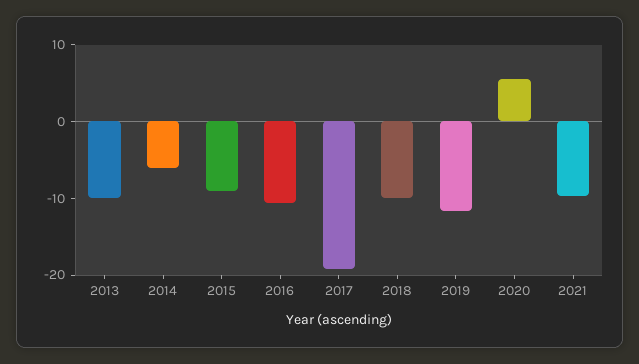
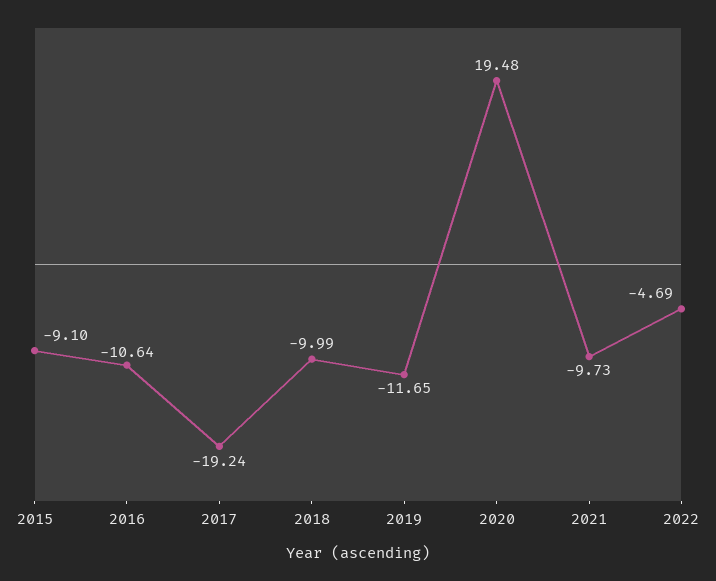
2013: -10 -> none
2014: -6 -> none
2020: 6 -> 19.48
2022: none -> -4.69

